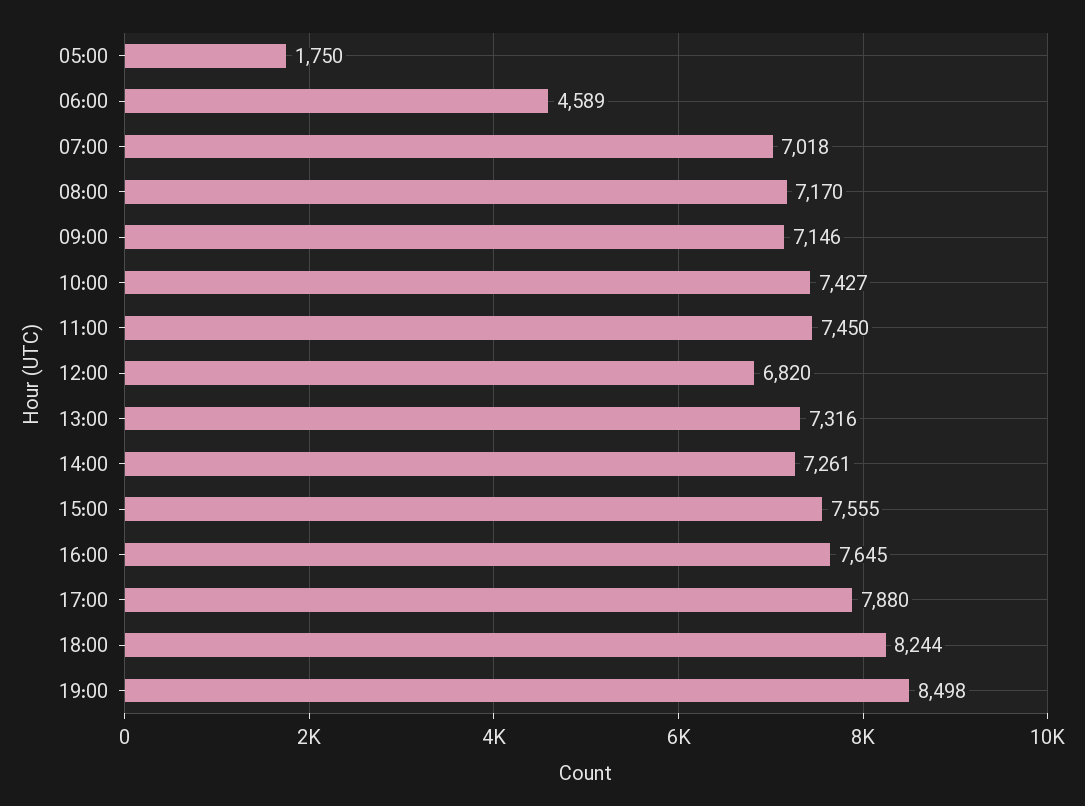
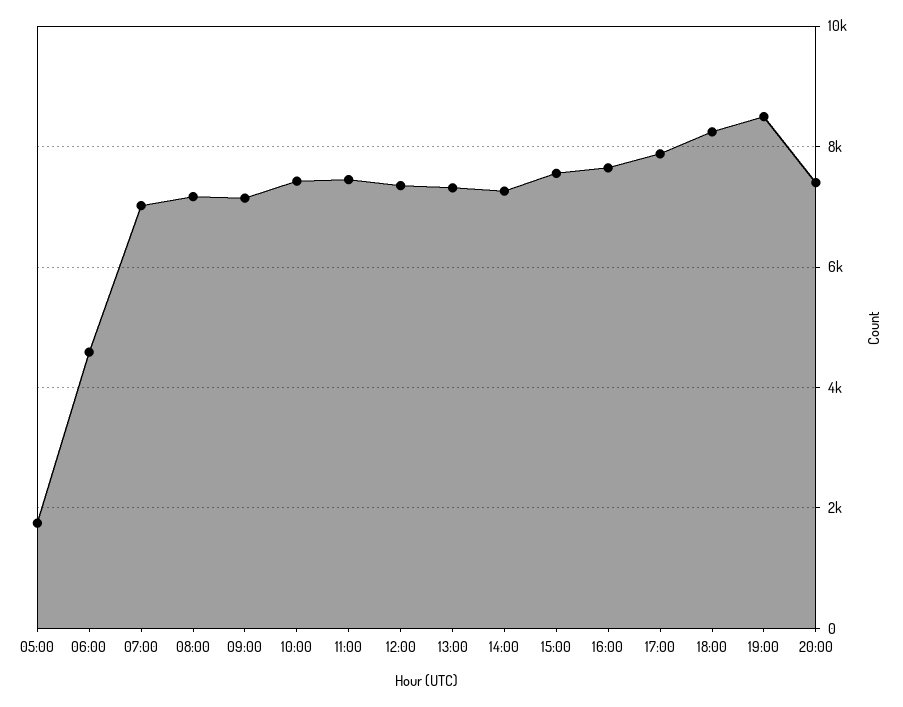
12:00: 6820 -> 7400
20:00: none -> 7400

